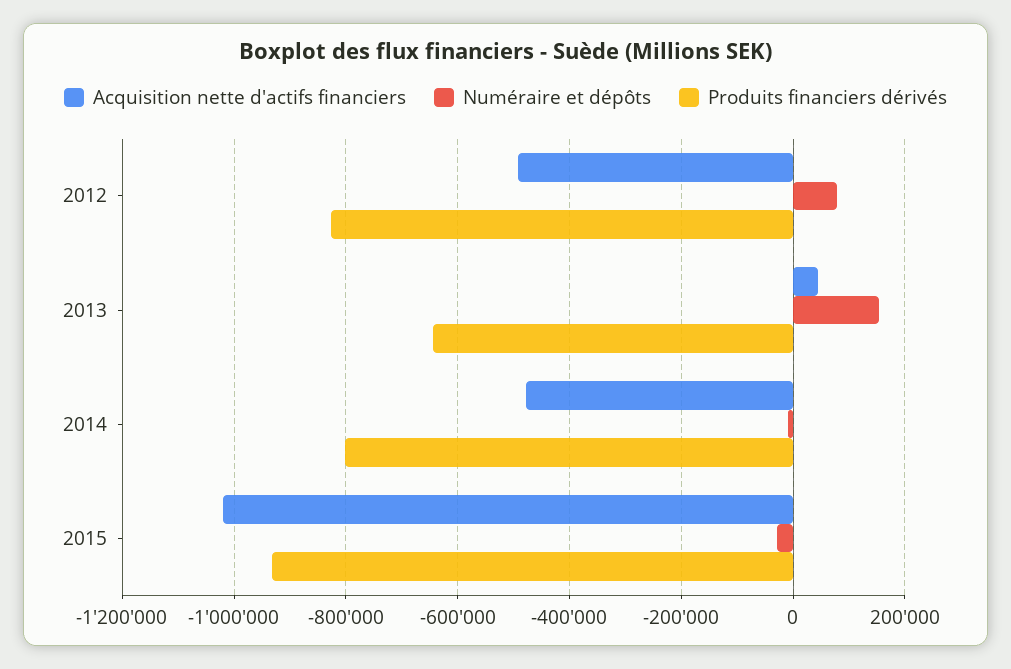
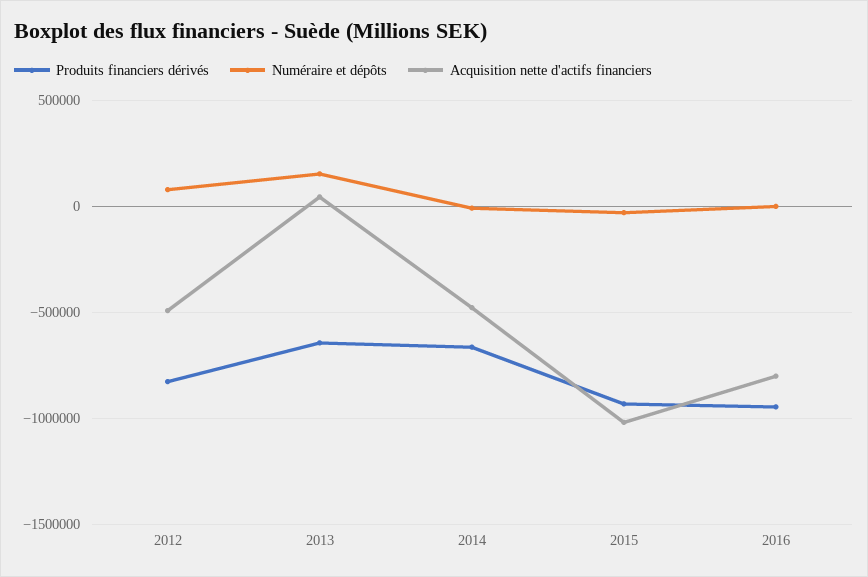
Produits financiers dérivés, 2014: -800000 -> -650000
Produits financiers dérivés, 2016: none -> -950000
Numéraire et dépôts, 2016: none -> 0
Acquisition nette d'actifs financiers, 2016: none -> -800000

